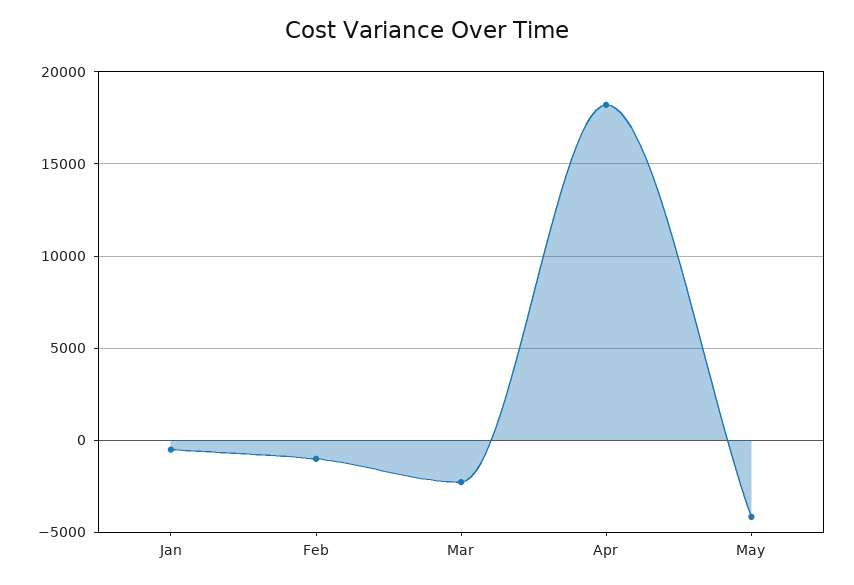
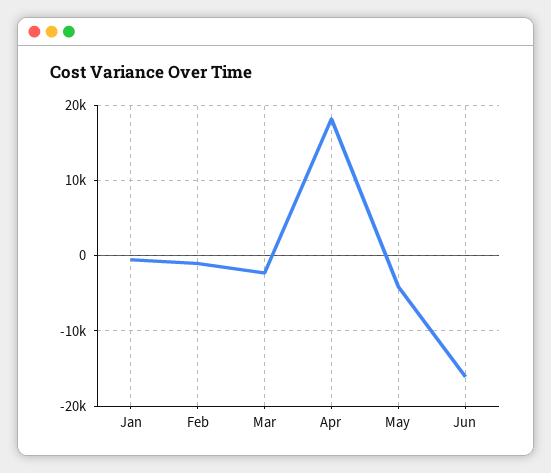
Jun: none -> -16000

